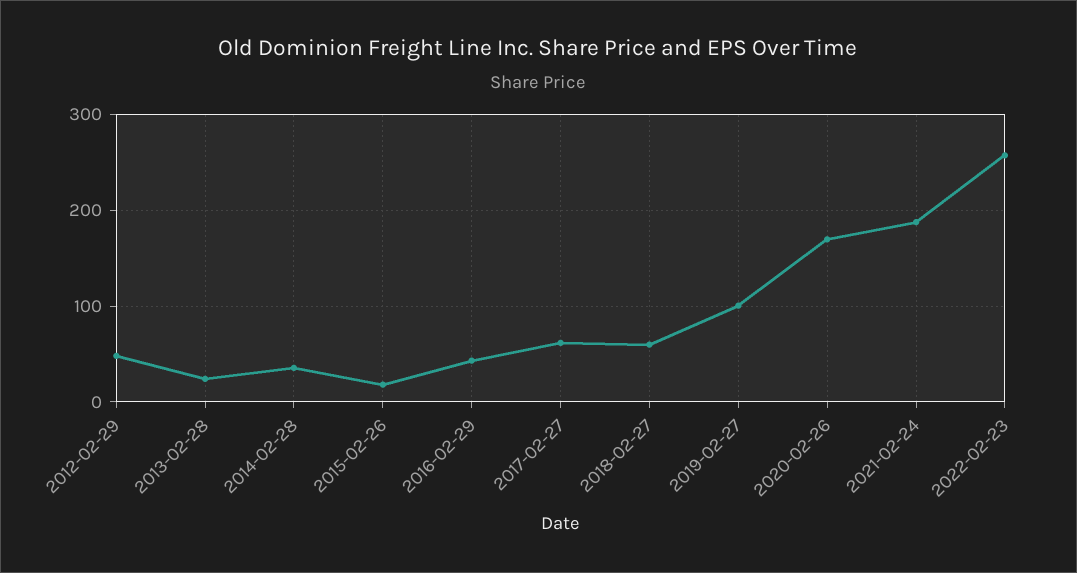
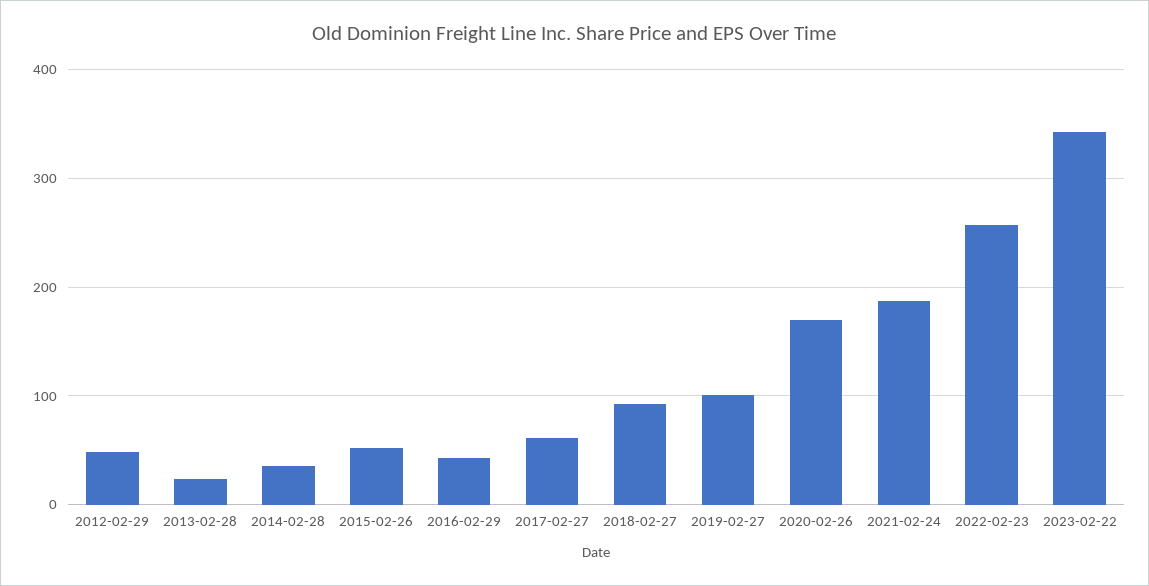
2015-02-26: 20 -> 50
2018-02-27: 60 -> 90
2023-02-22: none -> 340

